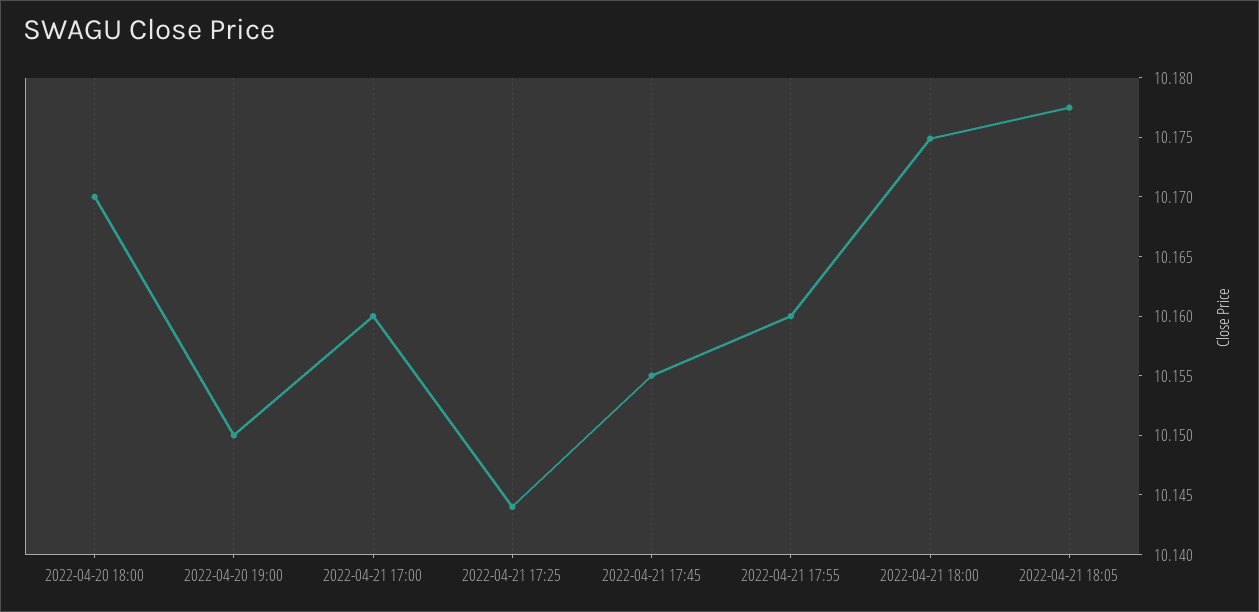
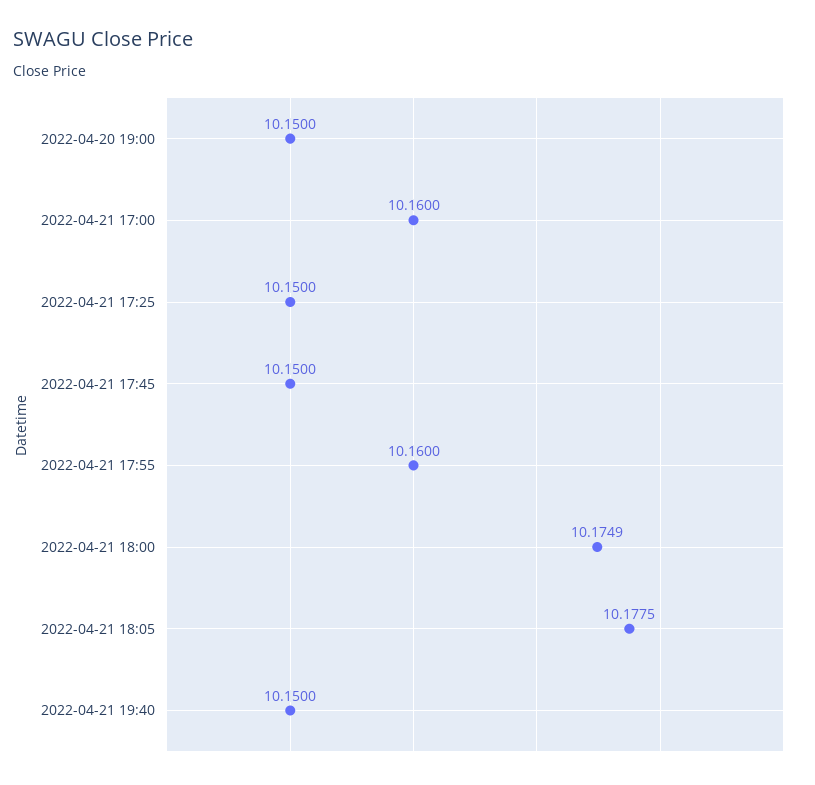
2022-04-20 18:00: 10.17 -> none
2022-04-21 17:25: 10.144 -> 10.15
2022-04-21 17:45: 10.155 -> 10.15
2022-04-21 19:40: none -> 10.15

